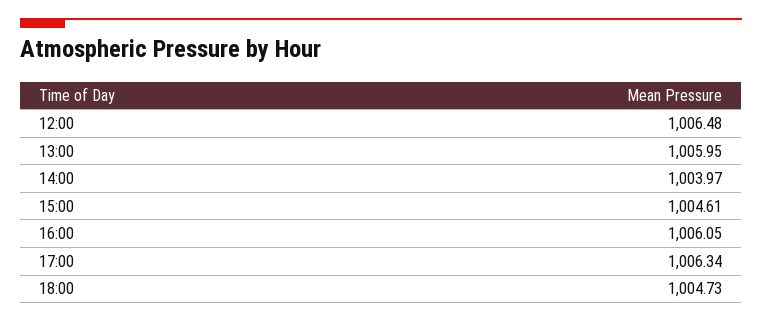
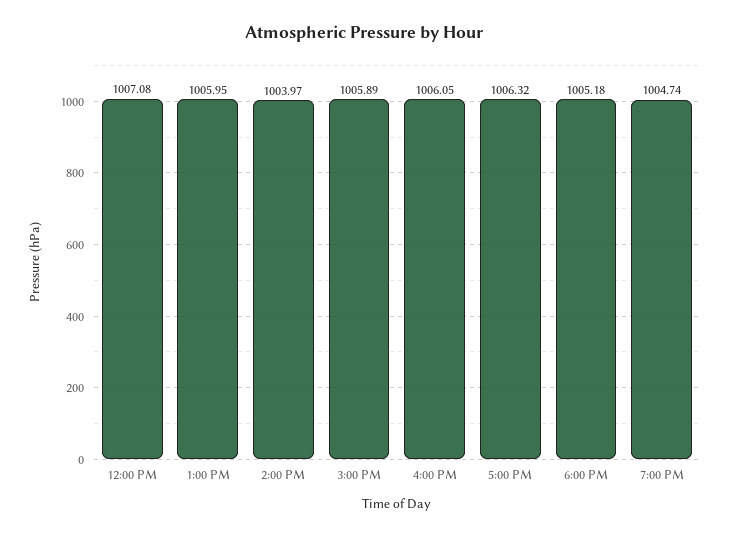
12:00: 1006.48 -> 1007.08
15:00: 1004.61 -> 1005.89
17:00: 1006.34 -> 1006.32
18:00: 1004.73 -> 1005.18
7:00 PM: none -> 1004.74

